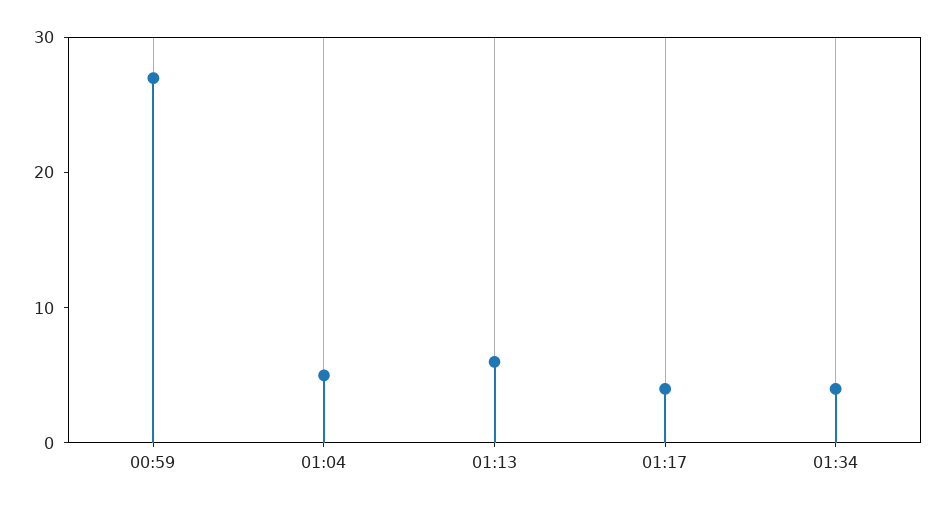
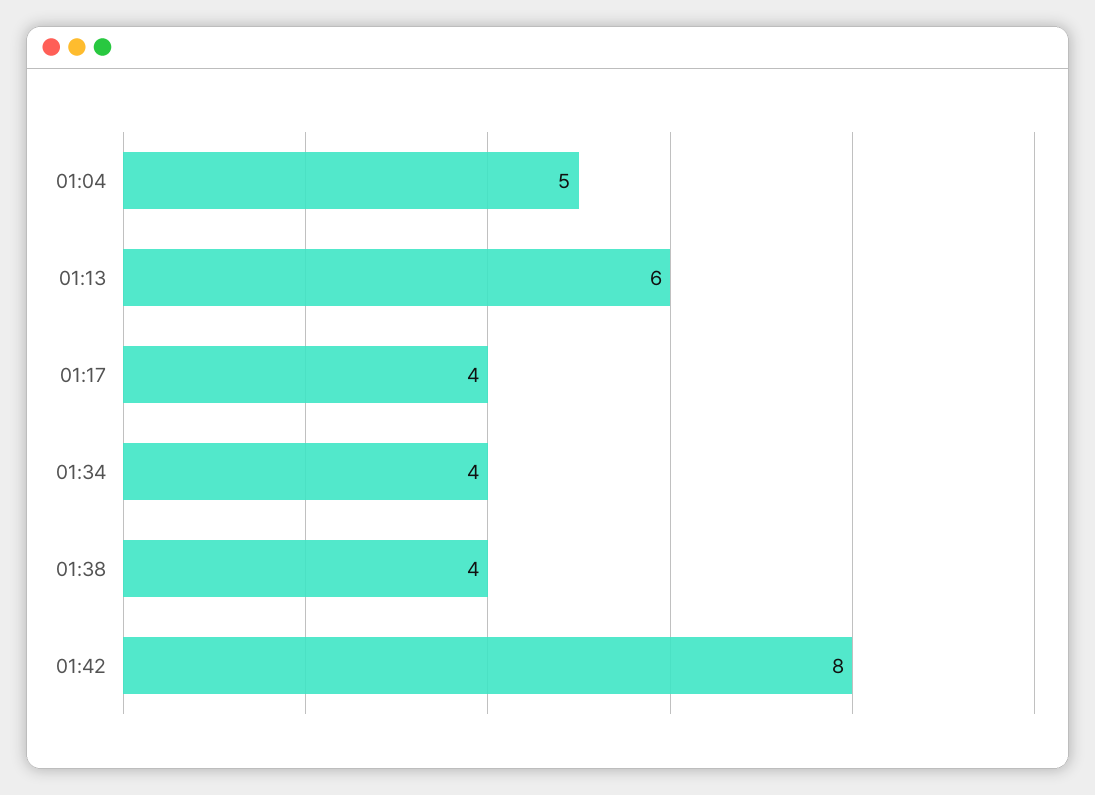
00:59: 27 -> none
01:38: none -> 4
01:42: none -> 8

